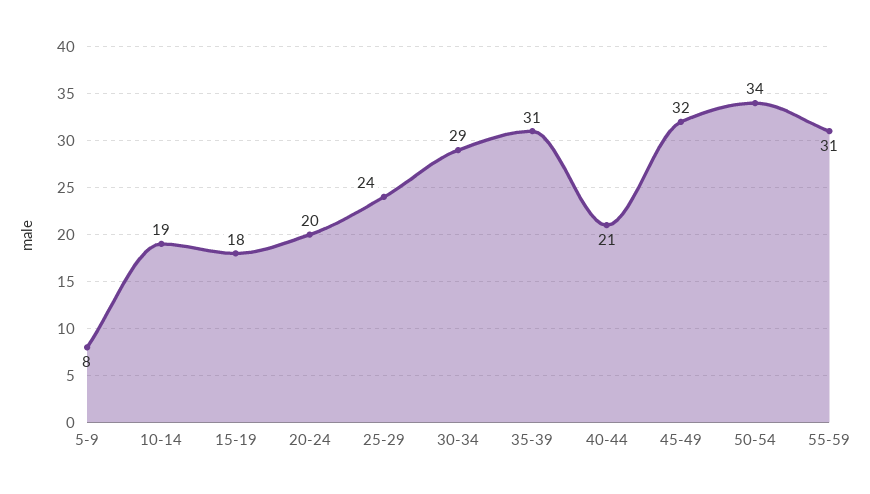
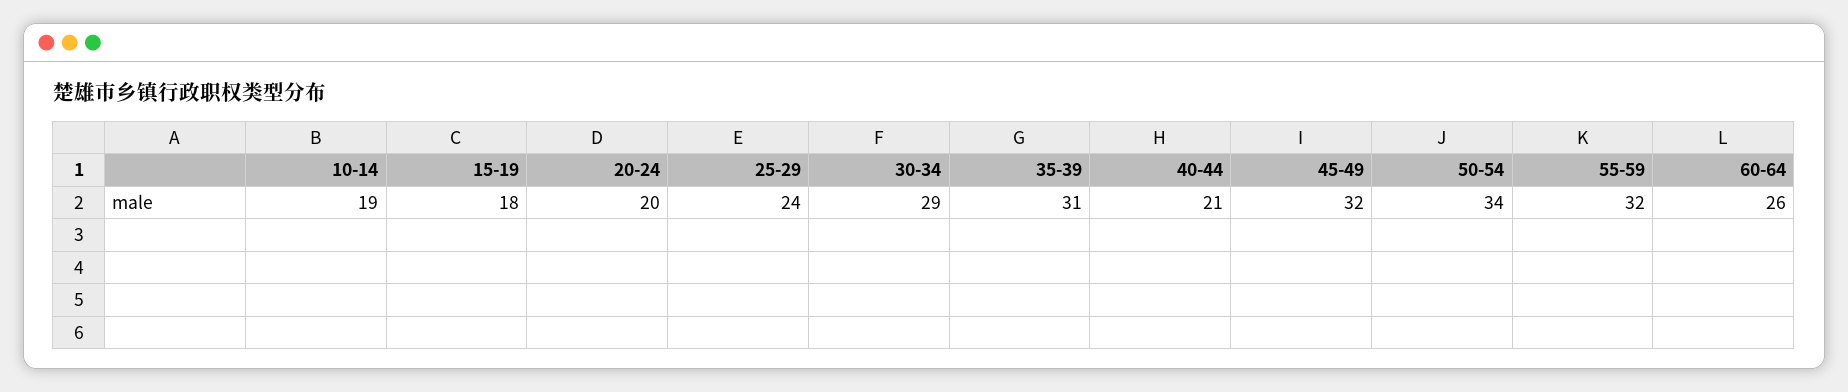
5-9: 8 -> none
55-59: 31 -> 32
60-64: none -> 26

